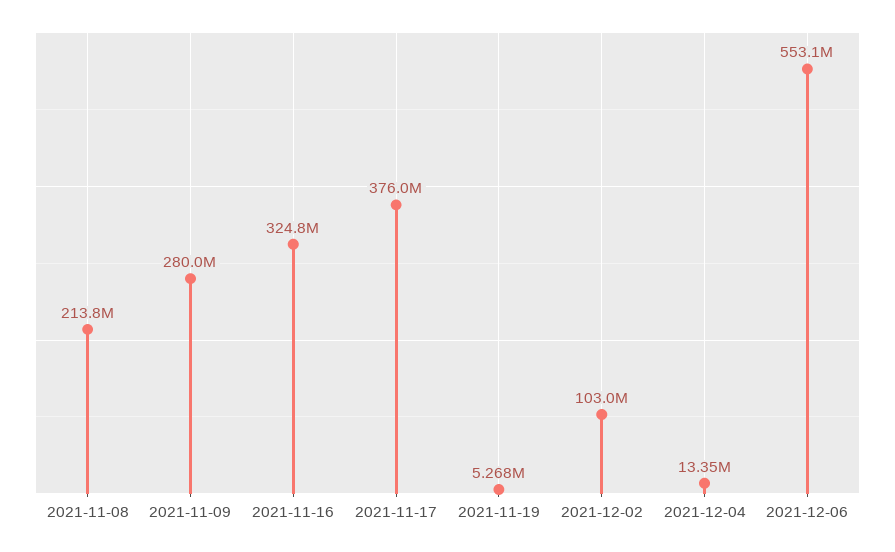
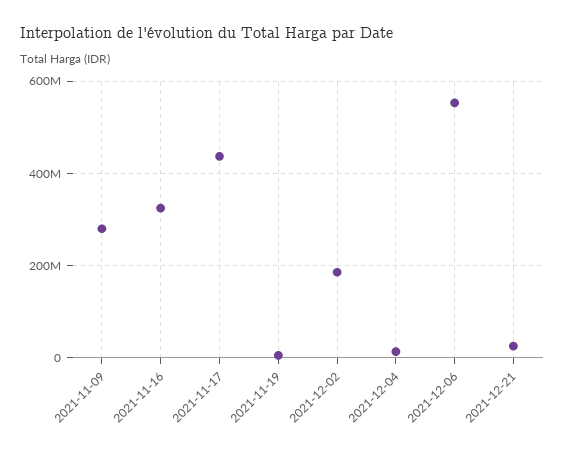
2021-11-08: 213800000 -> none
2021-11-17: 376000000 -> 440000000
2021-12-02: 103000000 -> 180000000
2021-12-21: none -> 20000000

